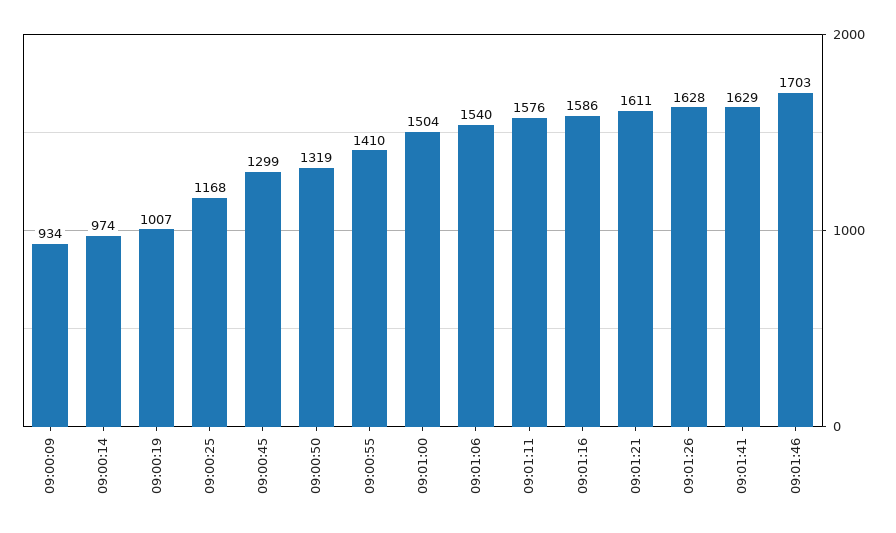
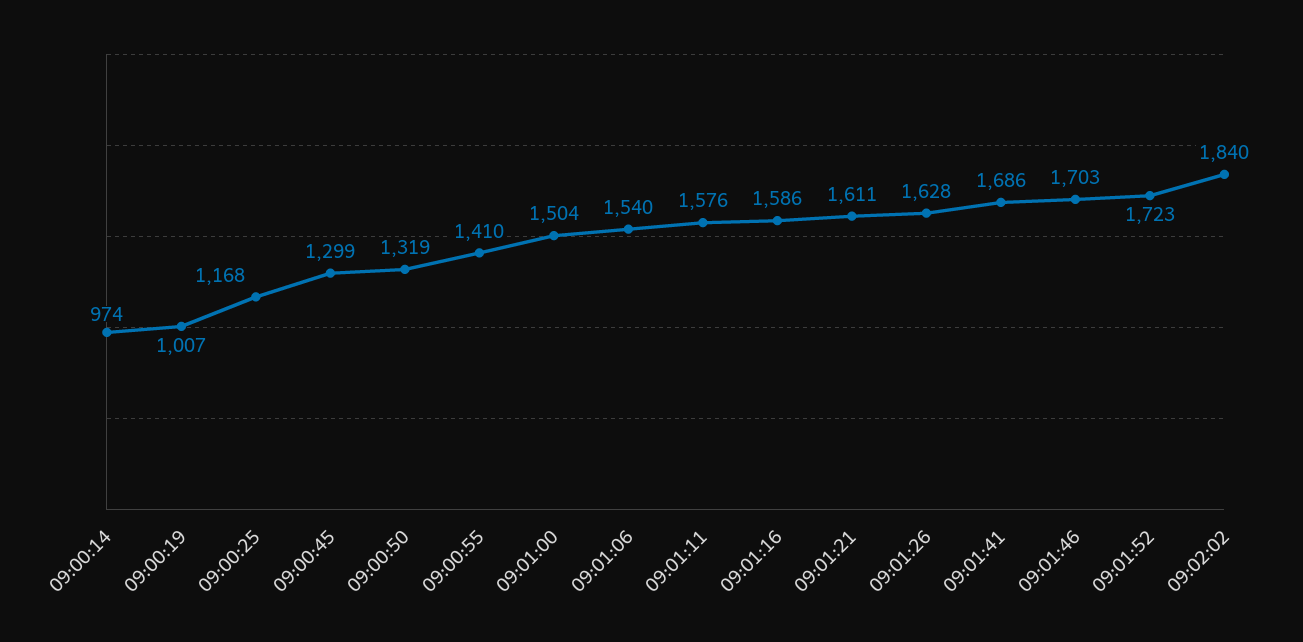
09:00:09: 934 -> none
09:01:41: 1629 -> 1686
09:01:52: none -> 1723
09:02:02: none -> 1840

